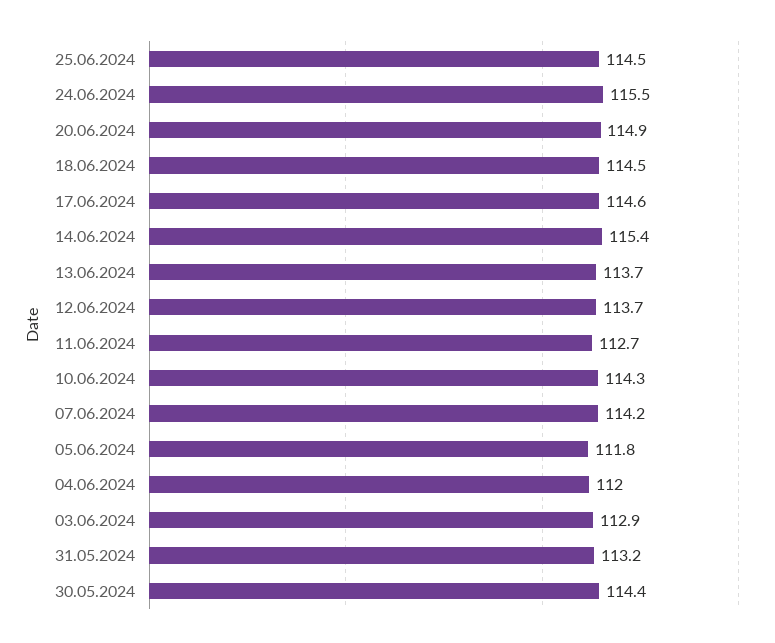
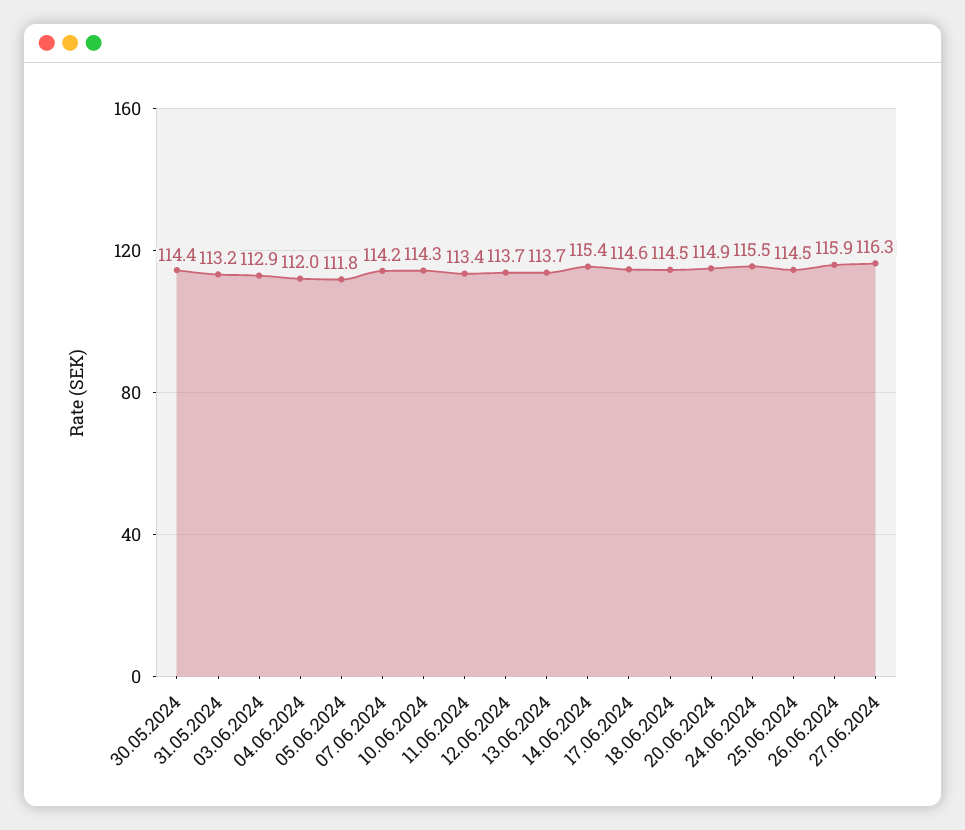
11.06.2024: 112.7 -> 113.4
26.06.2024: none -> 115.9
27.06.2024: none -> 116.3

